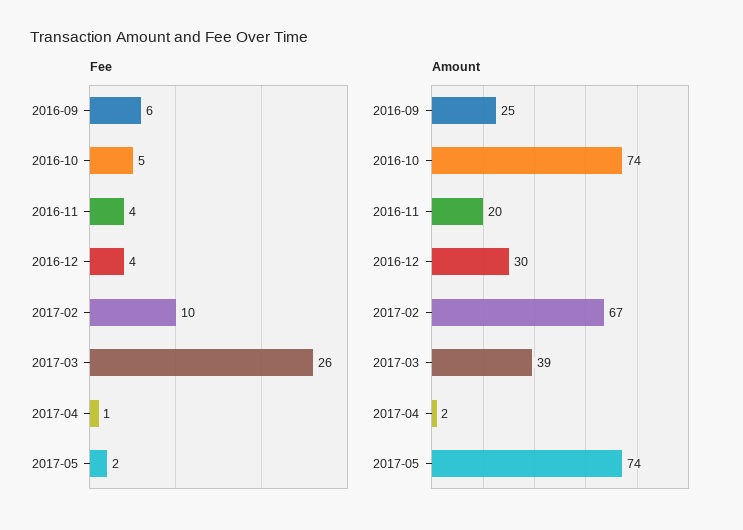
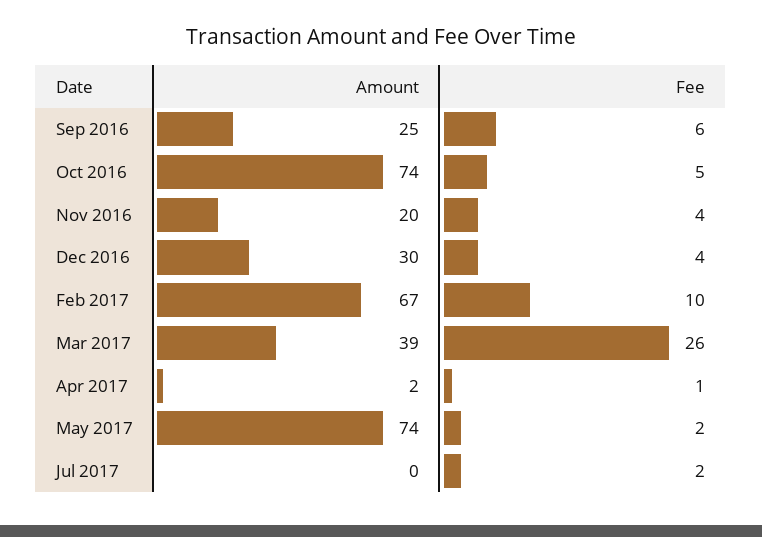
Amount, Jul 2017: none -> 0
Fee, Jul 2017: none -> 2

